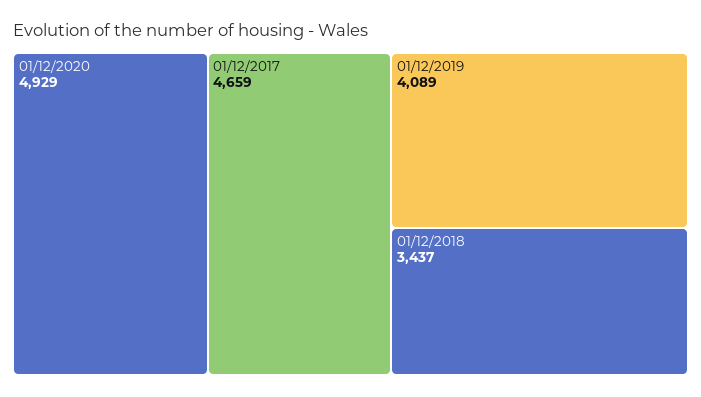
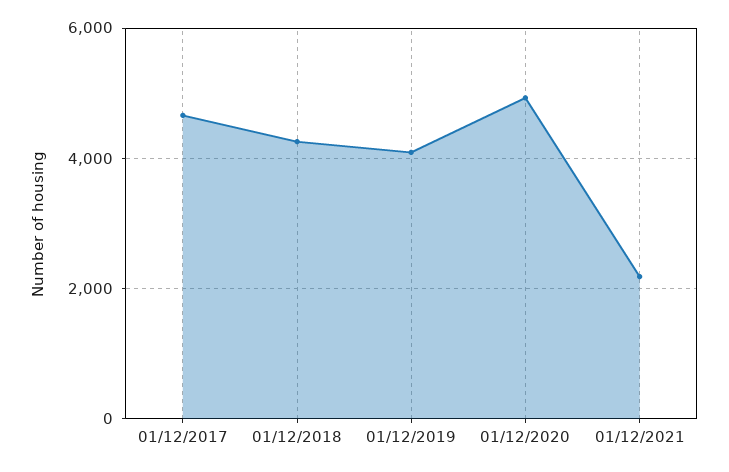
01/12/2018: 3437 -> 4200
01/12/2021: none -> 2200

